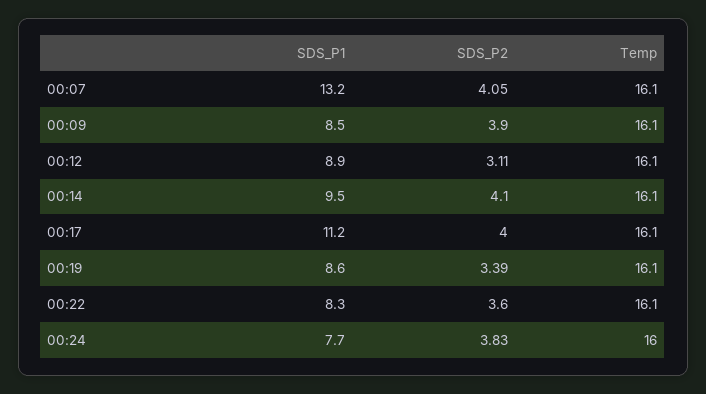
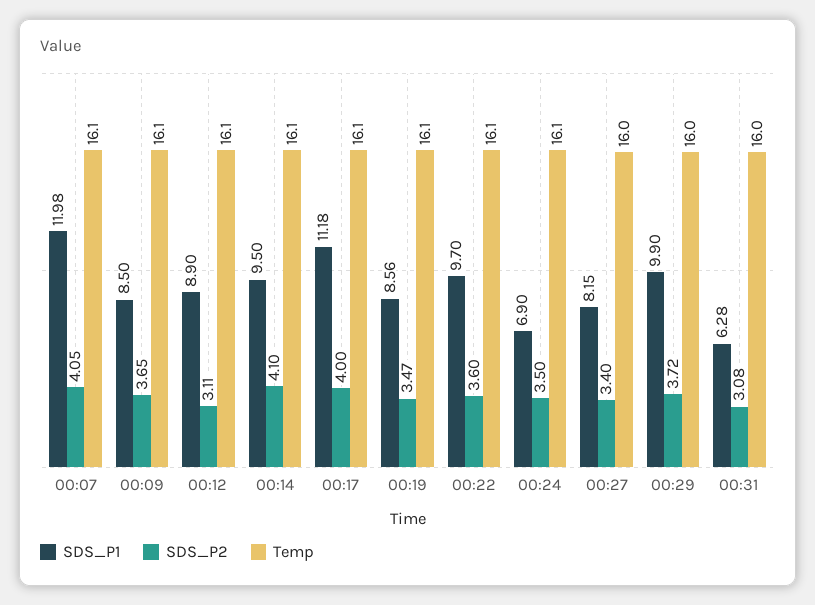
SDS_P1, 00:07: 13.2 -> 11.98
SDS_P2, 00:09: 3.9 -> 3.65
SDS_P2, 00:19: 3.39 -> 3.47
SDS_P1, 00:22: 8.3 -> 9.7
SDS_P1, 00:24: 7.7 -> 6.9
SDS_P2, 00:24: 3.83 -> 3.5
Temp, 00:24: 16 -> 16.1
SDS_P1, 00:27: none -> 8.15
SDS_P2, 00:27: none -> 3.4
Temp, 00:27: none -> 16
SDS_P1, 00:29: none -> 9.9
SDS_P2, 00:29: none -> 3.72
Temp, 00:29: none -> 16
SDS_P1, 00:31: none -> 6.28
SDS_P2, 00:31: none -> 3.08
Temp, 00:31: none -> 16

